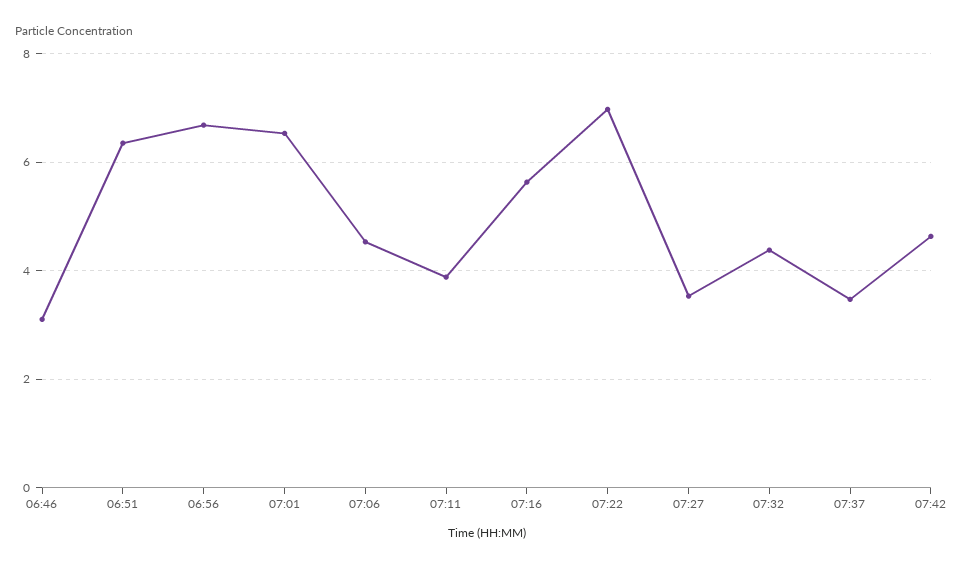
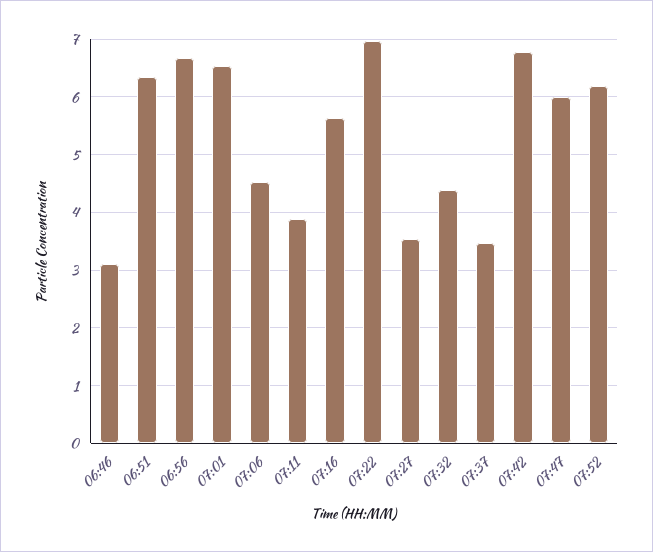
07:42: 4.6 -> 6.8
07:47: none -> 6
07:52: none -> 6.2

